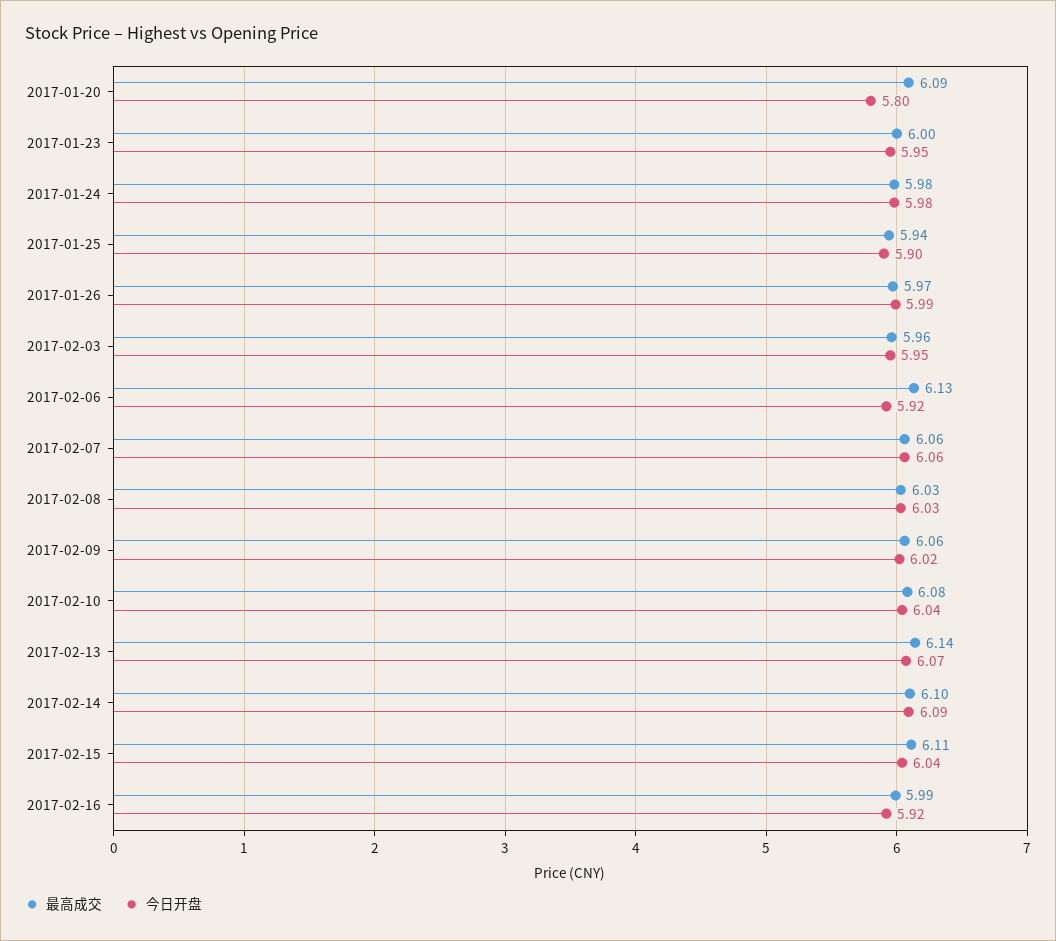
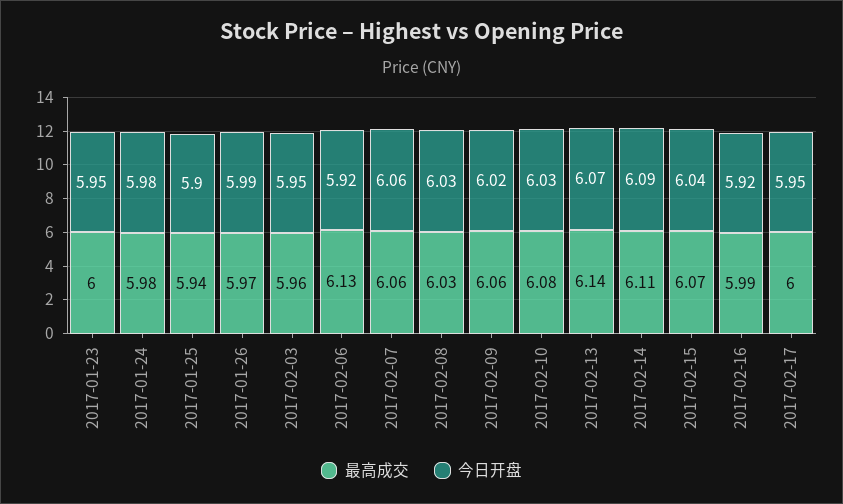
最高成交, 2017-01-20: 6.09 -> none
今日开盘, 2017-01-20: 5.8 -> none
今日开盘, 2017-02-10: 6.04 -> 6.03
最高成交, 2017-02-14: 6.1 -> 6.11
最高成交, 2017-02-15: 6.11 -> 6.07
最高成交, 2017-02-17: none -> 6
今日开盘, 2017-02-17: none -> 5.95

